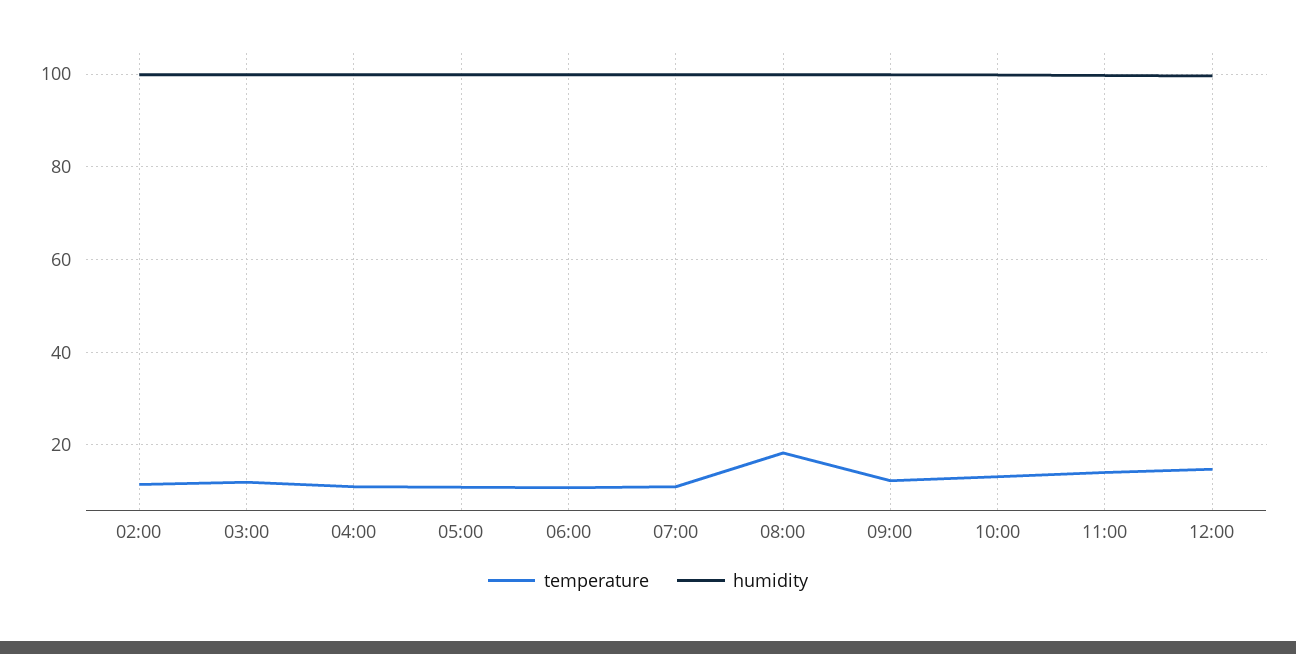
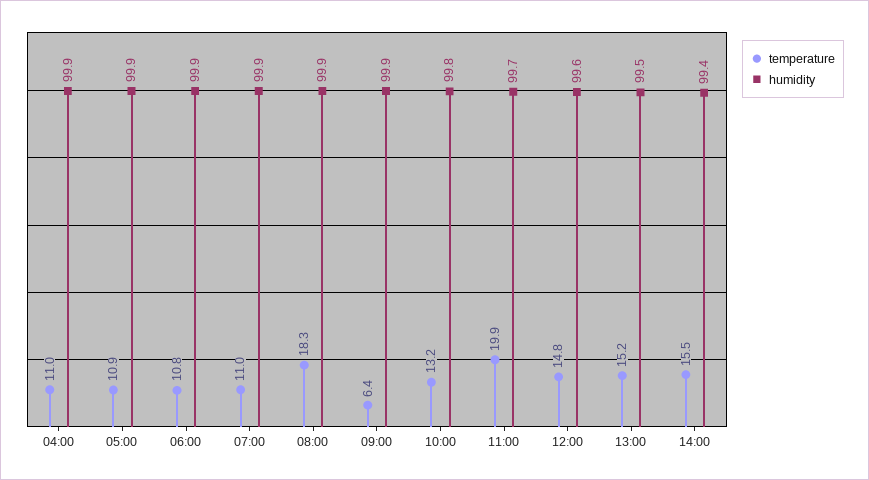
temperature, 02:00: 12 -> none
humidity, 02:00: 100 -> none
temperature, 03:00: 12 -> none
humidity, 03:00: 100 -> none
temperature, 09:00: 12 -> 6.4
temperature, 11:00: 14 -> 19.9
temperature, 13:00: none -> 15.2
humidity, 13:00: none -> 99.5
temperature, 14:00: none -> 15.5
humidity, 14:00: none -> 99.4

